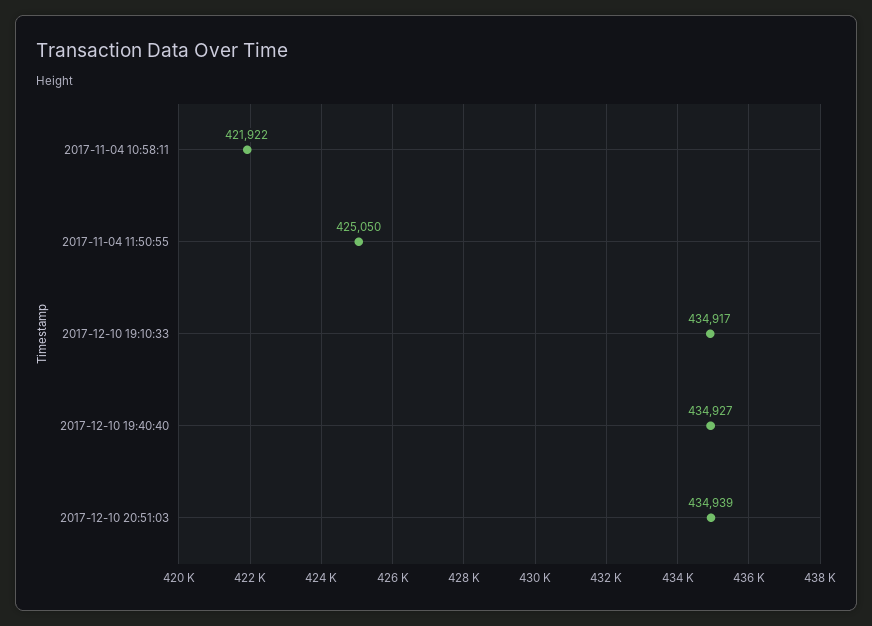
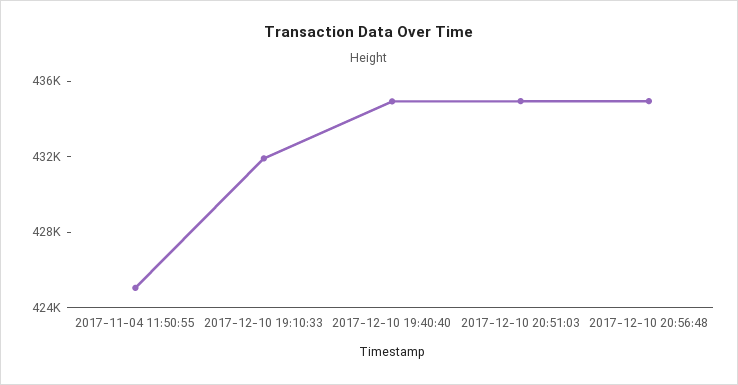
2017-11-04 10:58:11: 421922 -> none
2017-12-10 19:10:33: 434917 -> 432000
2017-12-10 20:56:48: none -> 435000

